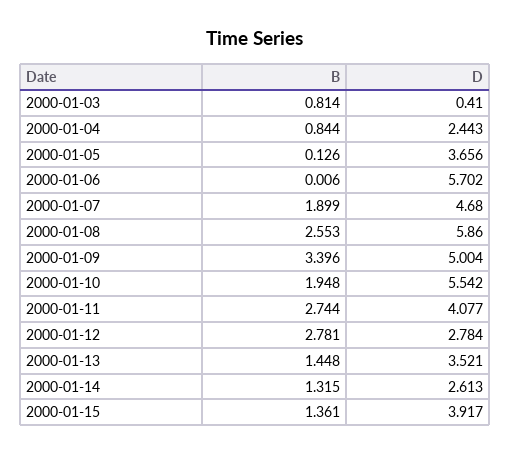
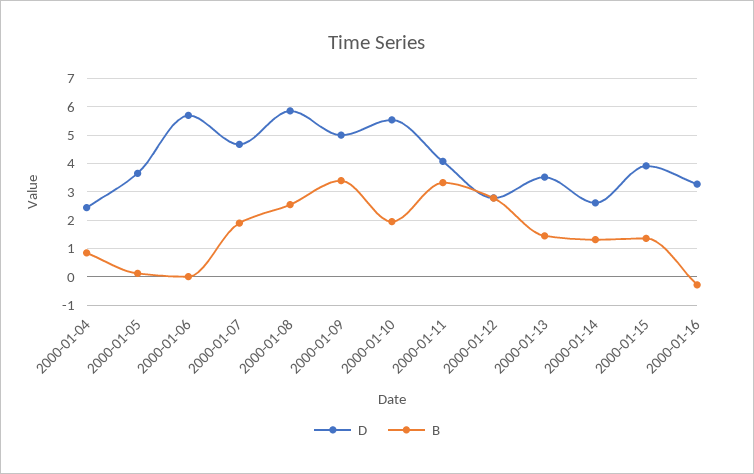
B, 2000-01-03: 0.814 -> none
D, 2000-01-03: 0.41 -> none
B, 2000-01-11: 2.744 -> 3.25
D, 2000-01-16: none -> 3.25
B, 2000-01-16: none -> -0.25

